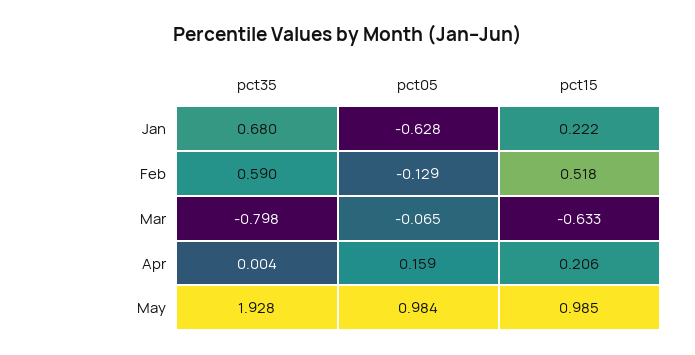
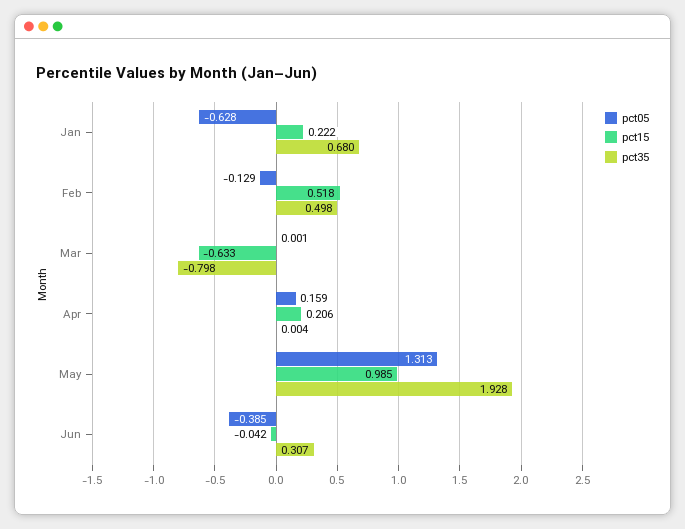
pct35, Feb: 0.59 -> 0.498
pct05, Mar: -0.065 -> 0.001
pct05, May: 0.984 -> 1.313
pct05, Jun: none -> -0.385
pct15, Jun: none -> -0.042
pct35, Jun: none -> 0.307

